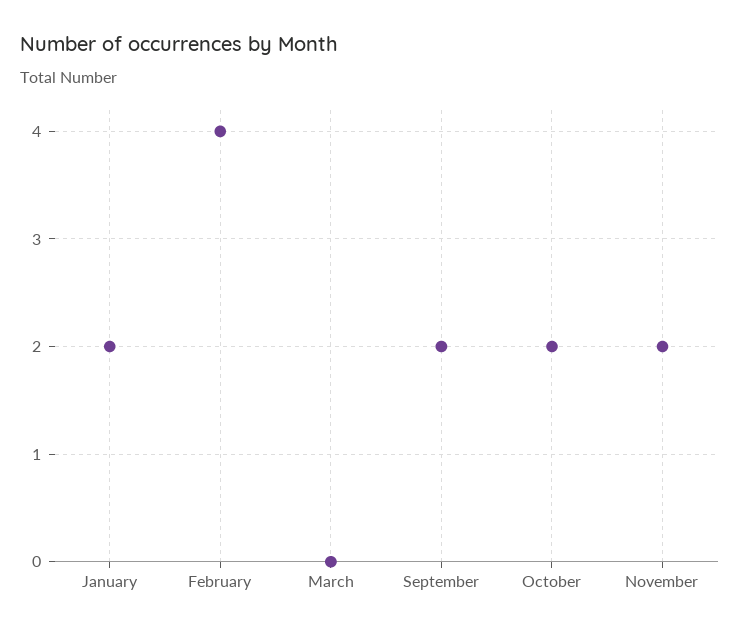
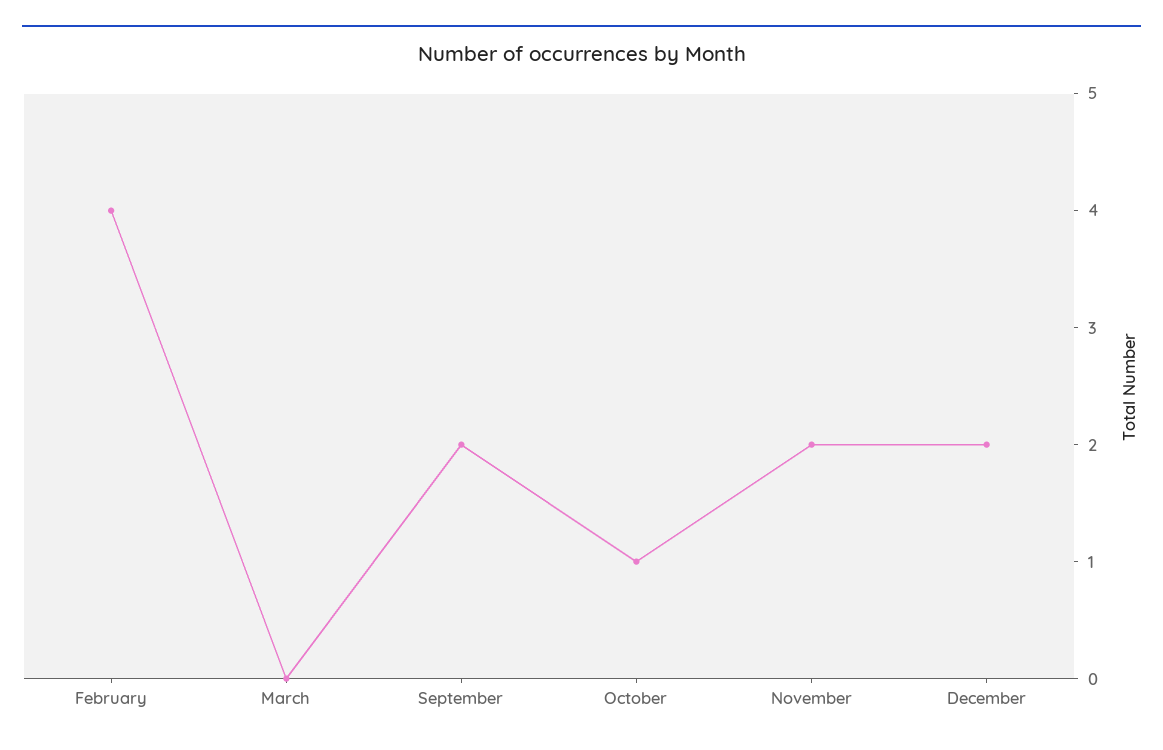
January: 2 -> none
October: 2 -> 1
December: none -> 2

